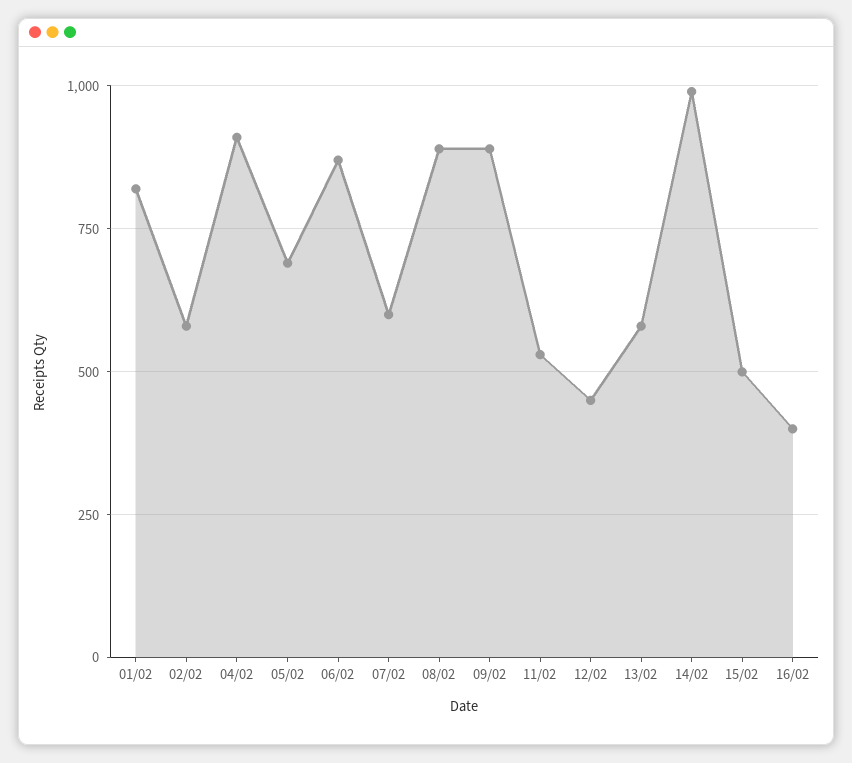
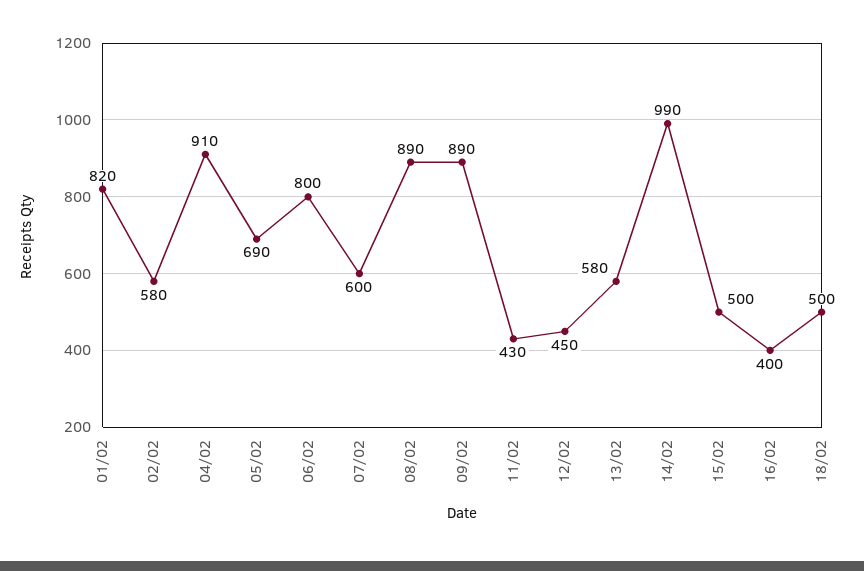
06/02: 875 -> 800
11/02: 525 -> 430
18/02: none -> 500

